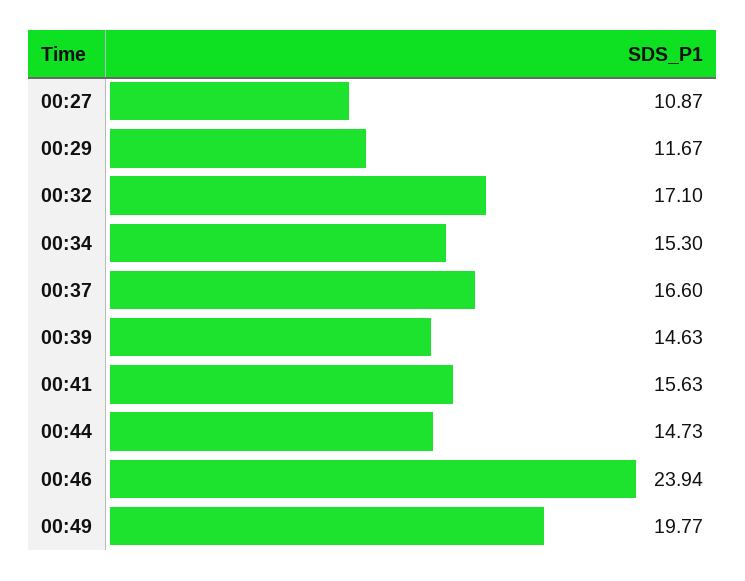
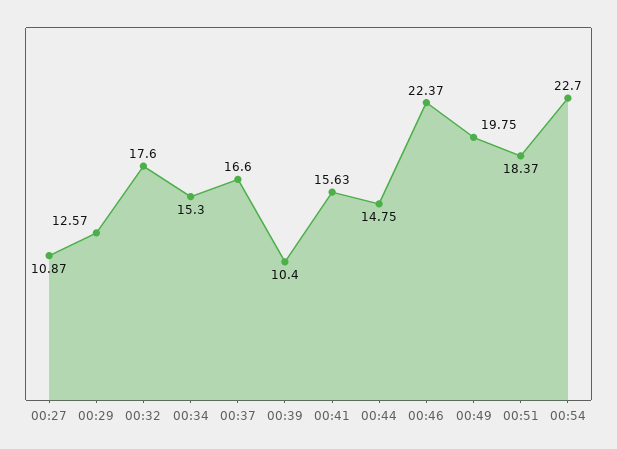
00:29: 11.67 -> 12.57
00:32: 17.1 -> 17.6
00:39: 14.63 -> 10.4
00:44: 14.73 -> 14.75
00:46: 23.94 -> 22.37
00:49: 19.77 -> 19.75
00:51: none -> 18.37
00:54: none -> 22.7

